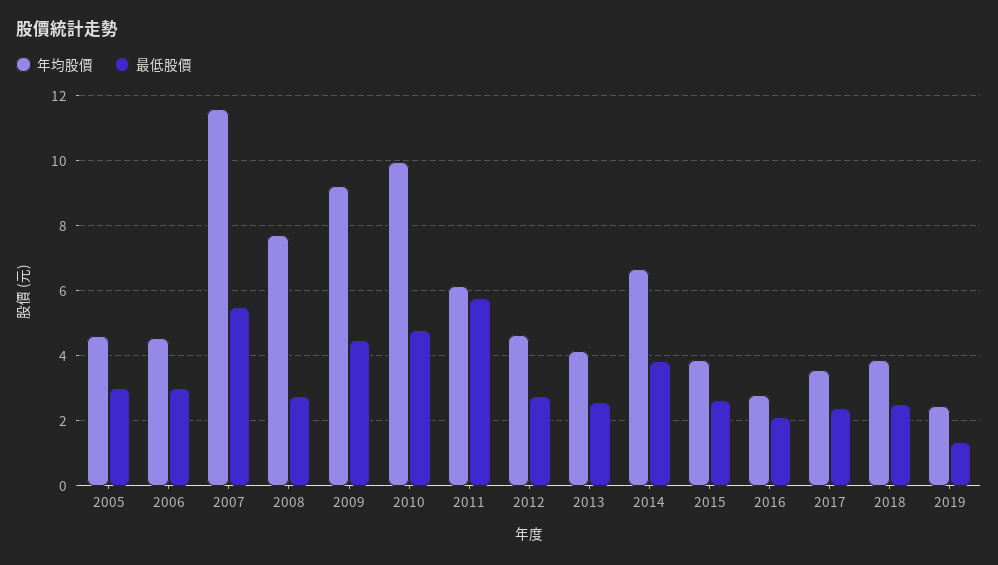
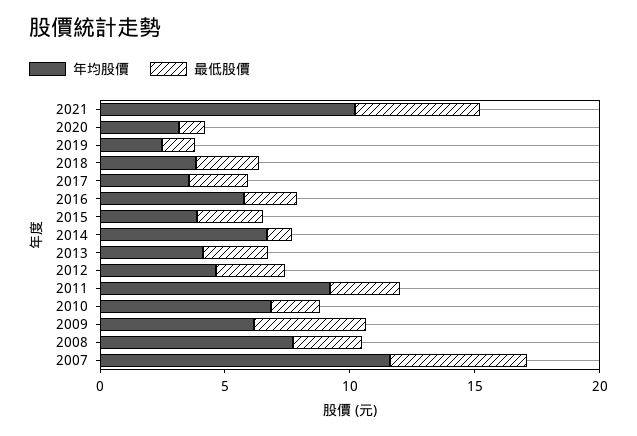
年均股價, 2005: 4.6 -> none
最低股價, 2005: 3 -> none
年均股價, 2006: 4.6 -> none
最低股價, 2006: 3 -> none
年均股價, 2009: 9.2 -> 6
年均股價, 2010: 10 -> 7
最低股價, 2010: 4.8 -> 2
年均股價, 2011: 6.2 -> 9
最低股價, 2011: 5.8 -> 3
最低股價, 2014: 3.8 -> 1
年均股價, 2016: 2.8 -> 6
年均股價, 2021: none -> 10
最低股價, 2021: none -> 5
年均股價, 2020: none -> 3
最低股價, 2020: none -> 1

